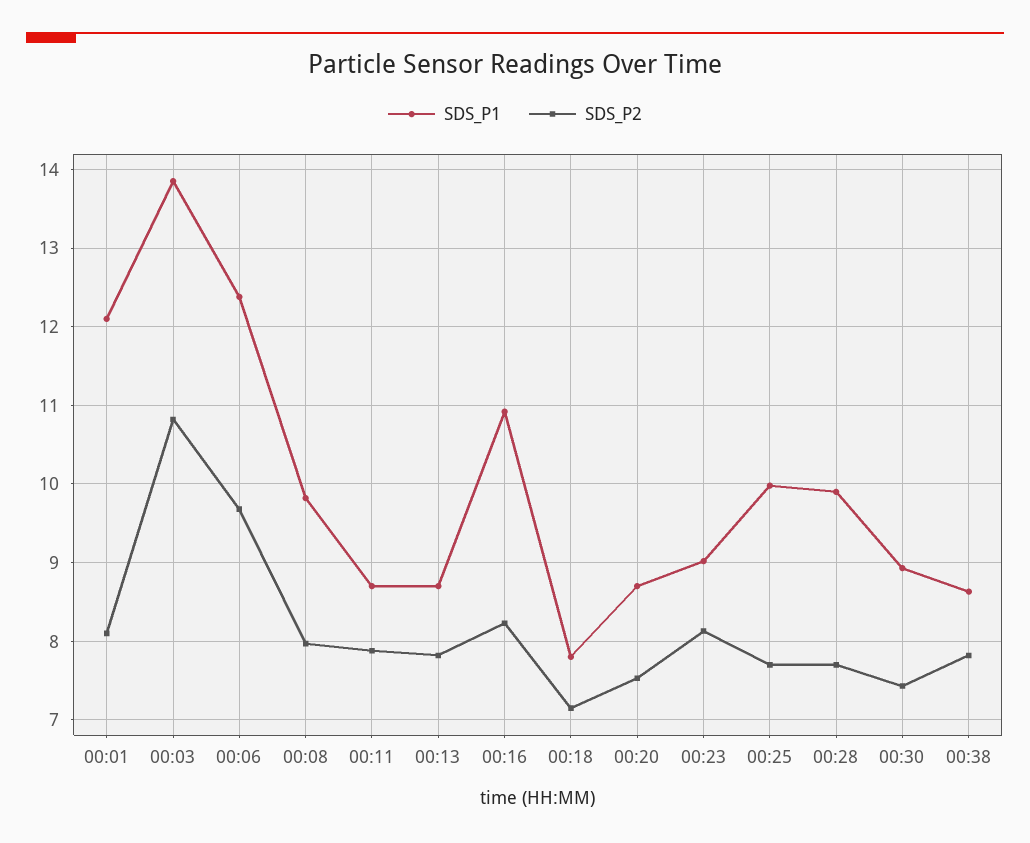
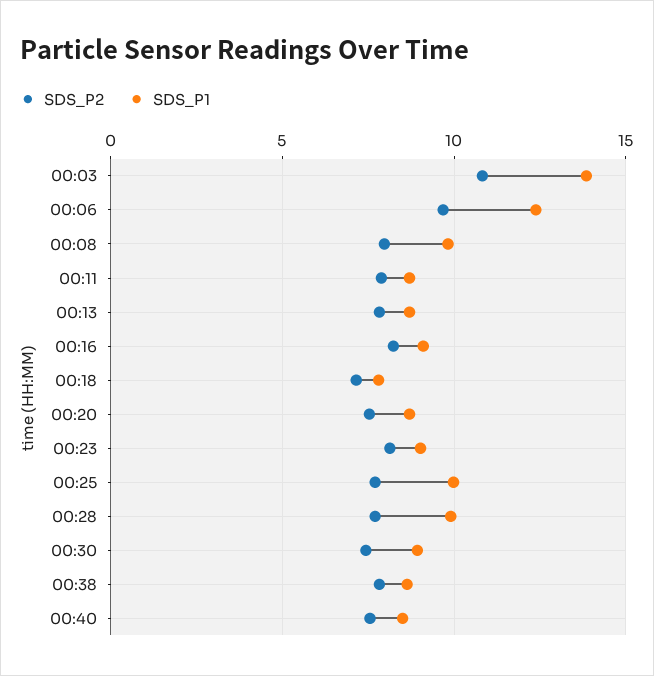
SDS_P1, 00:01: 12.1 -> none
SDS_P2, 00:01: 8.1 -> none
SDS_P1, 00:16: 10.9 -> 9
SDS_P2, 00:40: none -> 7.5
SDS_P1, 00:40: none -> 8.5

